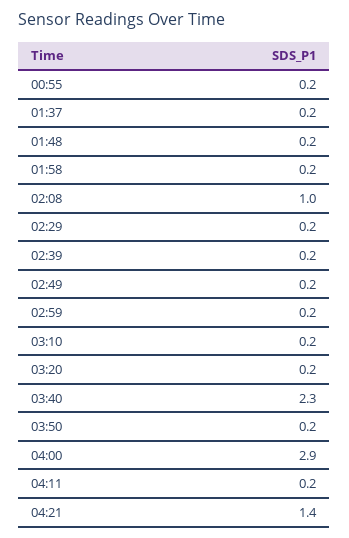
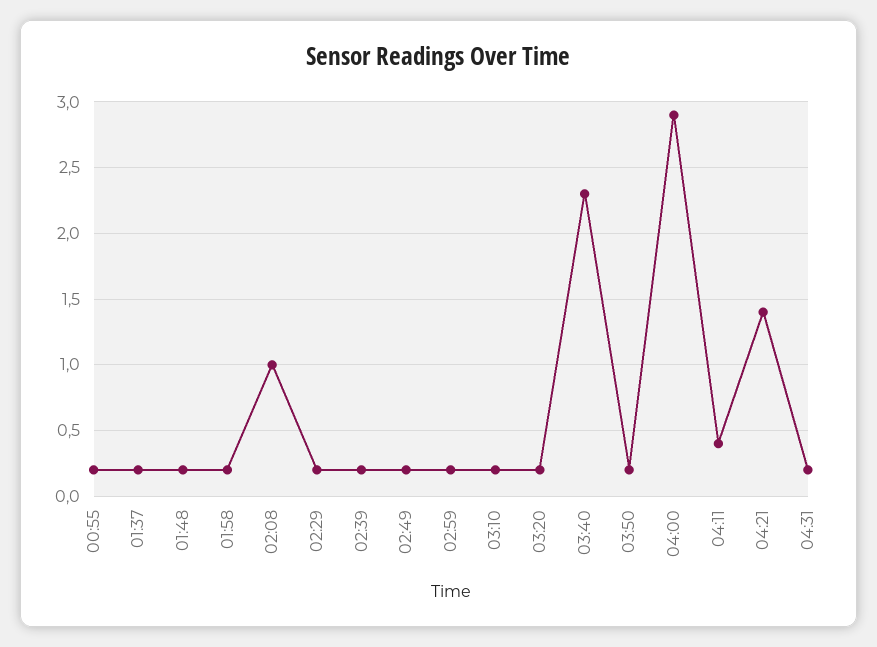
04:11: 0.2 -> 0.4
04:31: none -> 0.2

